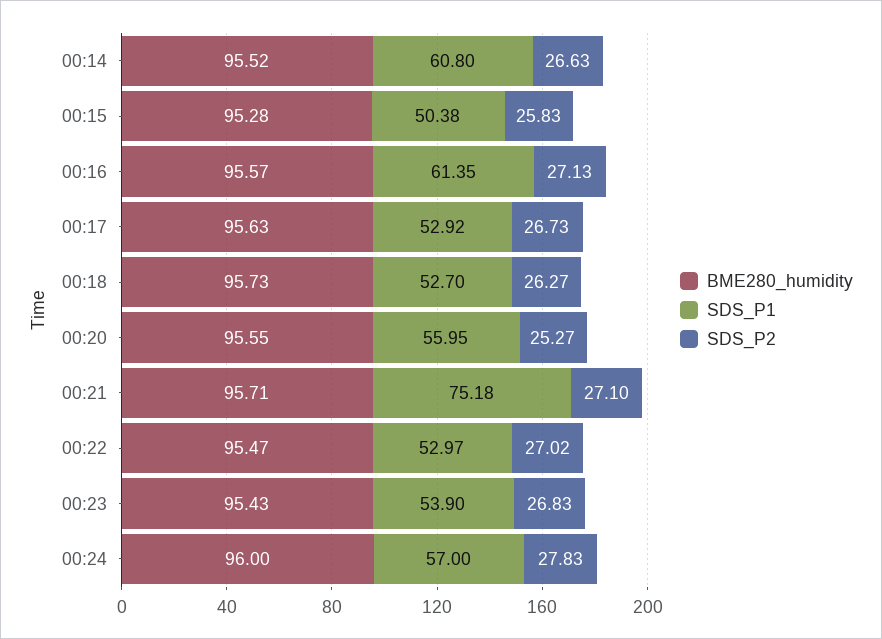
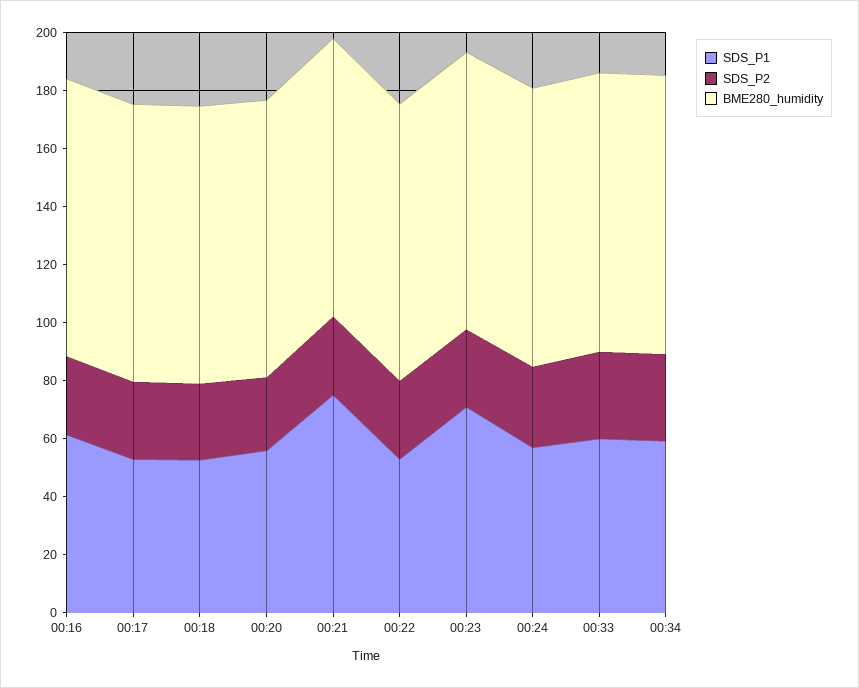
BME280_humidity, 00:14: 95.52 -> none
SDS_P1, 00:14: 60.8 -> none
SDS_P2, 00:14: 26.63 -> none
BME280_humidity, 00:15: 95.28 -> none
SDS_P1, 00:15: 50.38 -> none
SDS_P2, 00:15: 25.83 -> none
SDS_P1, 00:23: 53.9 -> 70
SDS_P1, 00:33: none -> 60
SDS_P2, 00:33: none -> 30
BME280_humidity, 00:33: none -> 95
SDS_P1, 00:34: none -> 60
SDS_P2, 00:34: none -> 30
BME280_humidity, 00:34: none -> 95

